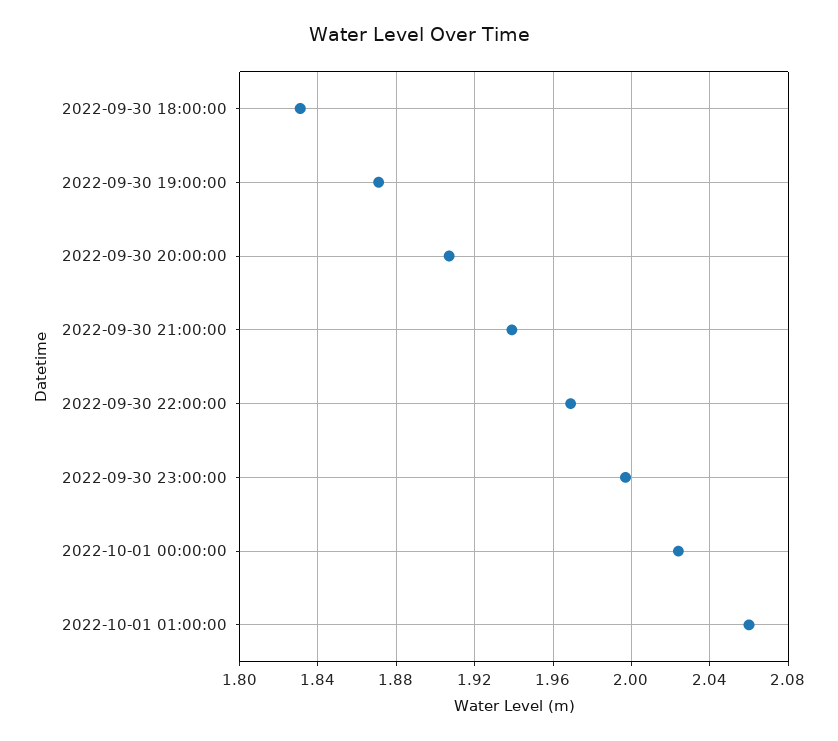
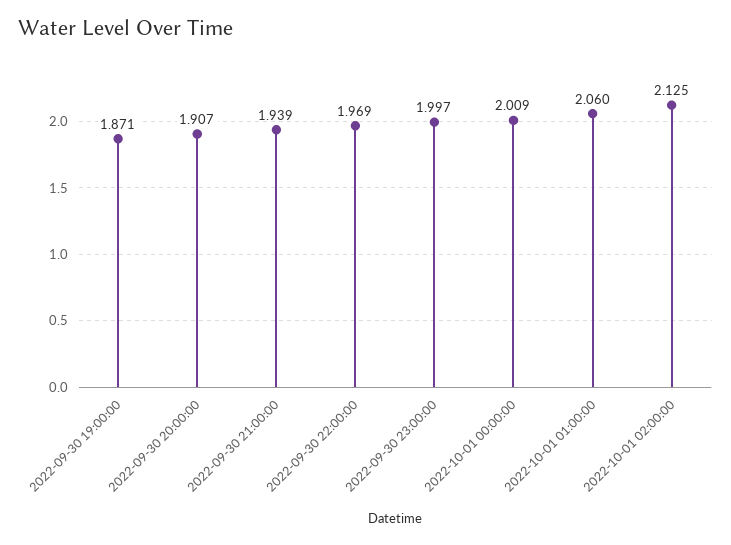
2022-09-30 18:00:00: 1.83 -> none
2022-10-01 00:00:00: 2.025 -> 2.009
2022-10-01 02:00:00: none -> 2.125

